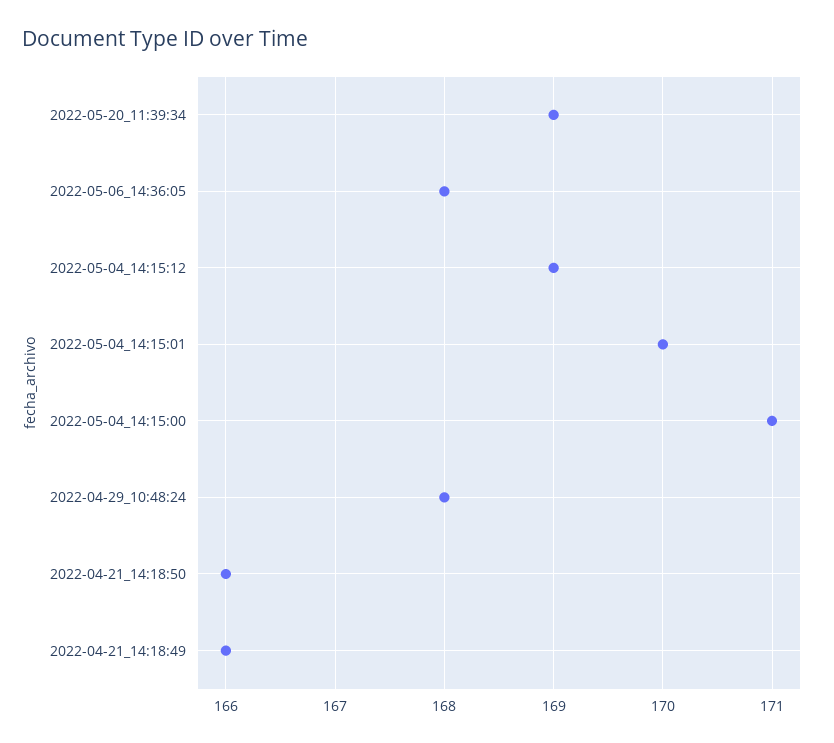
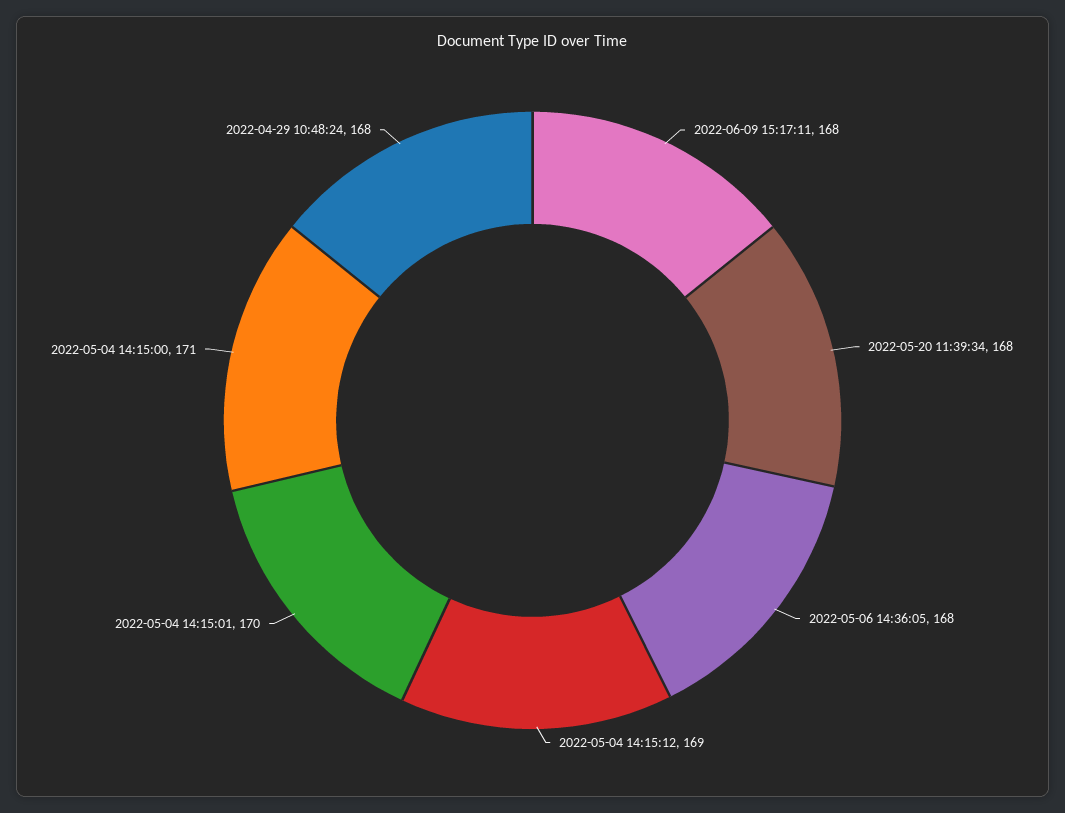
2022-05-20_11:39:34: 169 -> 168
2022-04-21_14:18:50: 166 -> none
2022-04-21_14:18:49: 166 -> none
2022-06-09 15:17:11: none -> 168

